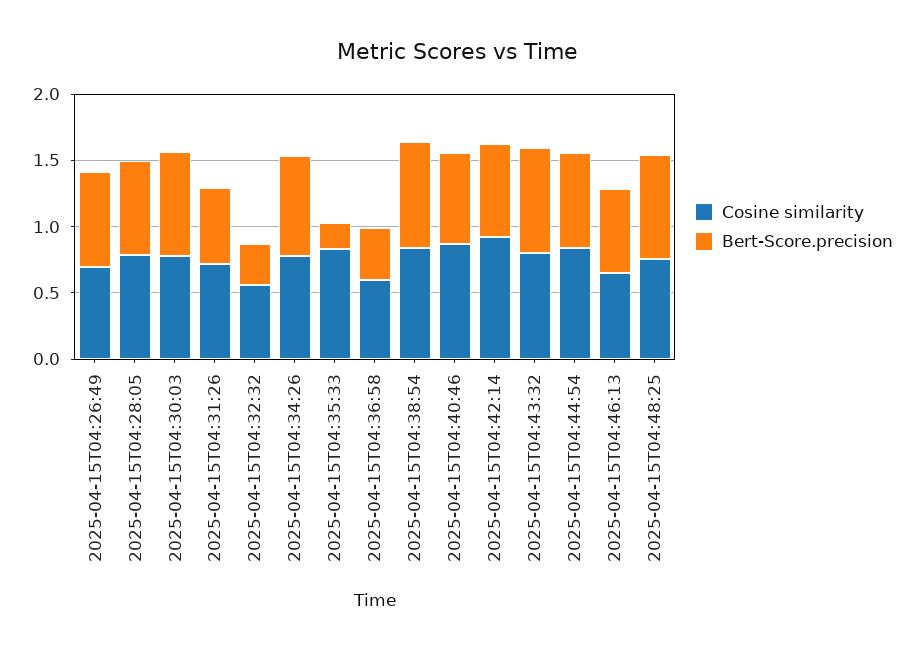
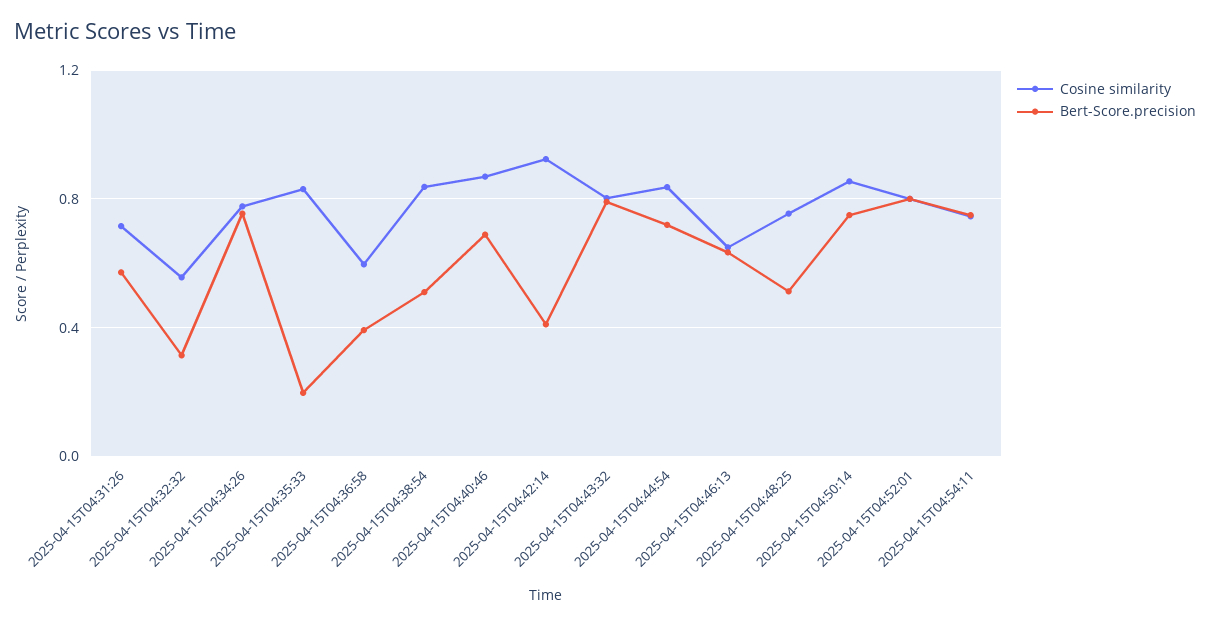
Cosine similarity, 2025-04-15T04:26:49: 0.7 -> none
Bert-Score.precision, 2025-04-15T04:26:49: 0.7 -> none
Cosine similarity, 2025-04-15T04:28:05: 0.8 -> none
Bert-Score.precision, 2025-04-15T04:28:05: 0.7 -> none
Cosine similarity, 2025-04-15T04:30:03: 0.8 -> none
Bert-Score.precision, 2025-04-15T04:30:03: 0.8 -> none
Bert-Score.precision, 2025-04-15T04:38:54: 0.8 -> 0.5
Bert-Score.precision, 2025-04-15T04:42:14: 0.7 -> 0.4
Bert-Score.precision, 2025-04-15T04:48:25: 0.8 -> 0.5
Cosine similarity, 2025-04-15T04:50:14: none -> 0.85
Bert-Score.precision, 2025-04-15T04:50:14: none -> 0.75
Cosine similarity, 2025-04-15T04:52:01: none -> 0.8
Bert-Score.precision, 2025-04-15T04:52:01: none -> 0.8
Cosine similarity, 2025-04-15T04:54:11: none -> 0.75
Bert-Score.precision, 2025-04-15T04:54:11: none -> 0.75

